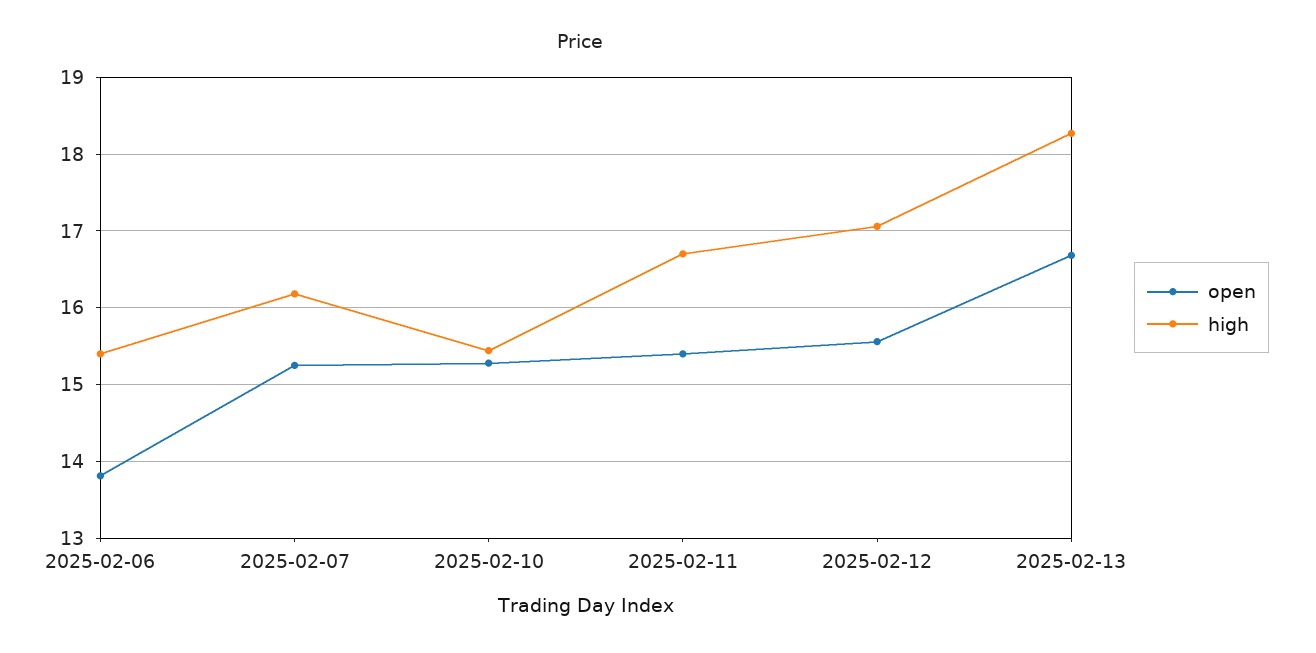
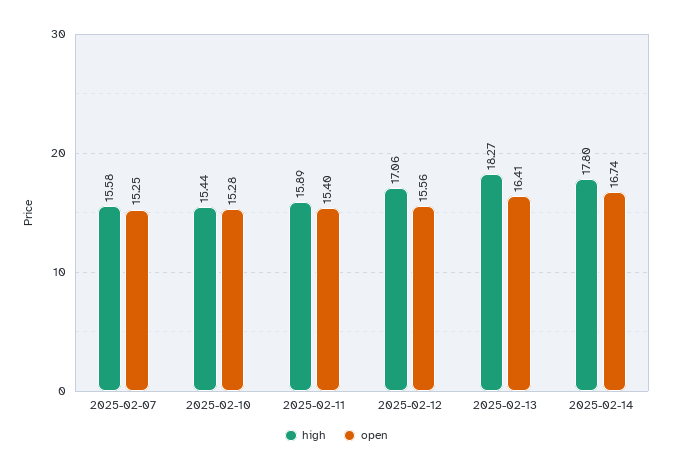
open, 2025-02-06: 13.8 -> none
high, 2025-02-06: 15.4 -> none
high, 2025-02-07: 16.2 -> 15.58
high, 2025-02-11: 16.7 -> 15.89
open, 2025-02-13: 16.7 -> 16.41
high, 2025-02-14: none -> 17.8
open, 2025-02-14: none -> 16.74

